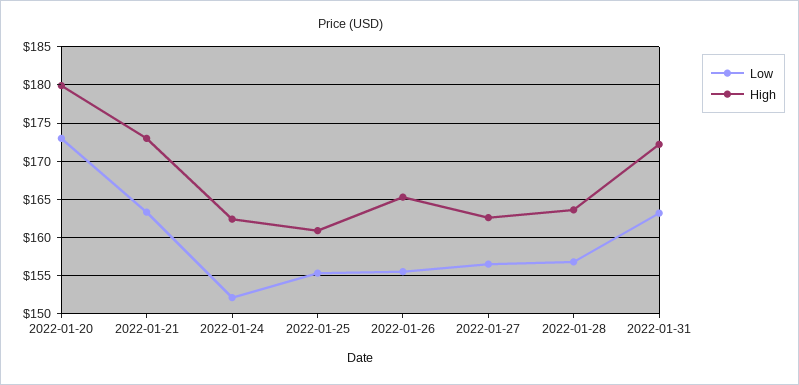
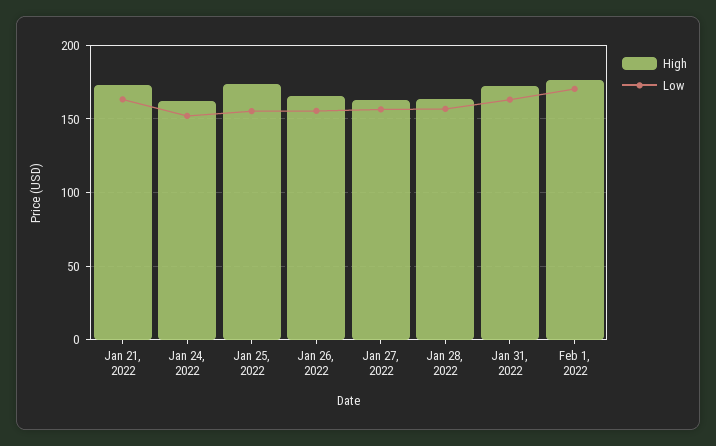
Low, 2022-01-20: 173 -> none
High, 2022-01-20: 180 -> none
High, 2022-01-25: 161 -> 175
High, Feb 1, 2022: none -> 175
Low, Feb 1, 2022: none -> 170

